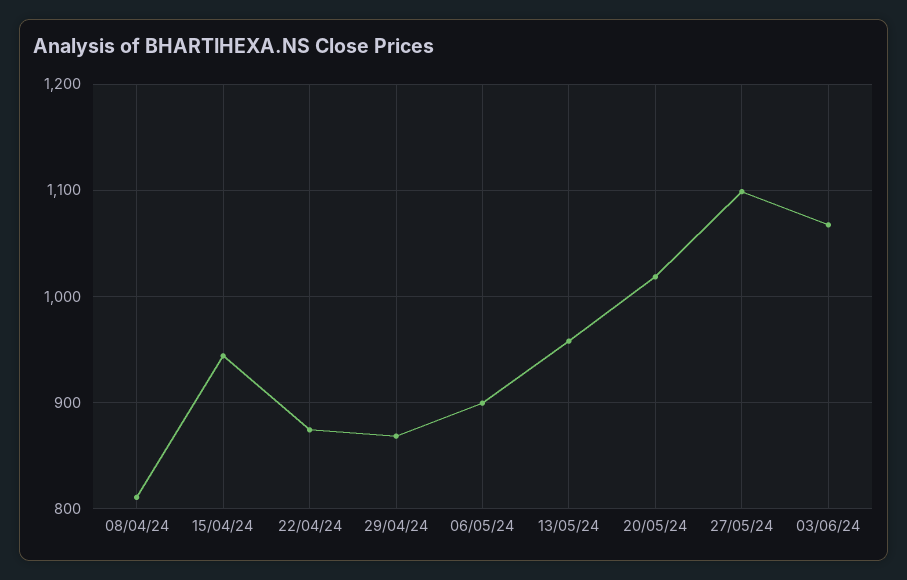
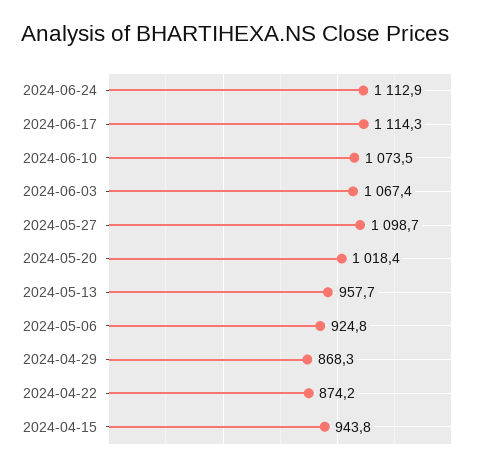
08/04/24: 810 -> none
06/05/24: 900 -> 924.8
2024-06-24: none -> 1112.9
2024-06-17: none -> 1114.3
2024-06-10: none -> 1073.5

